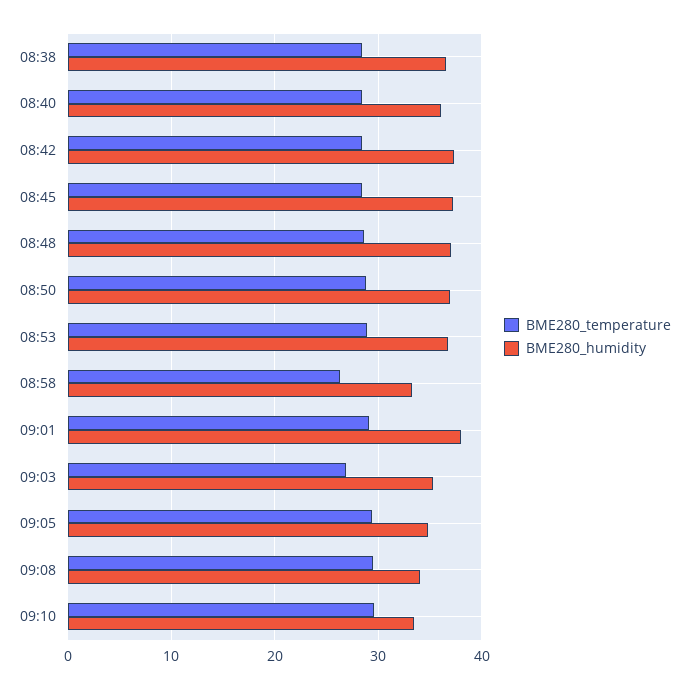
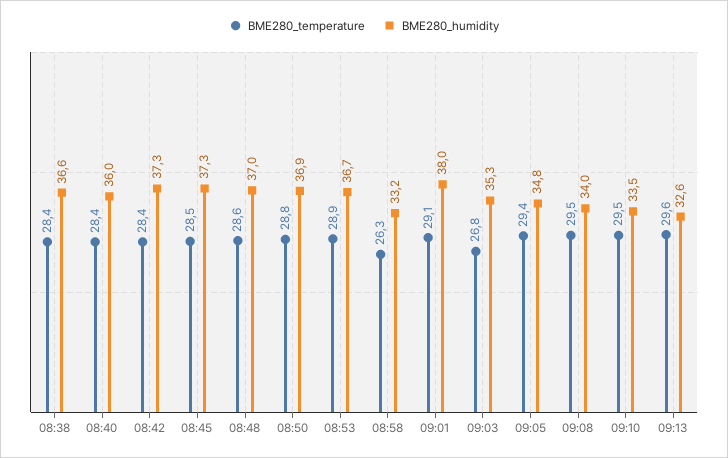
BME280_temperature, 09:13: none -> 29.6
BME280_humidity, 09:13: none -> 32.6

